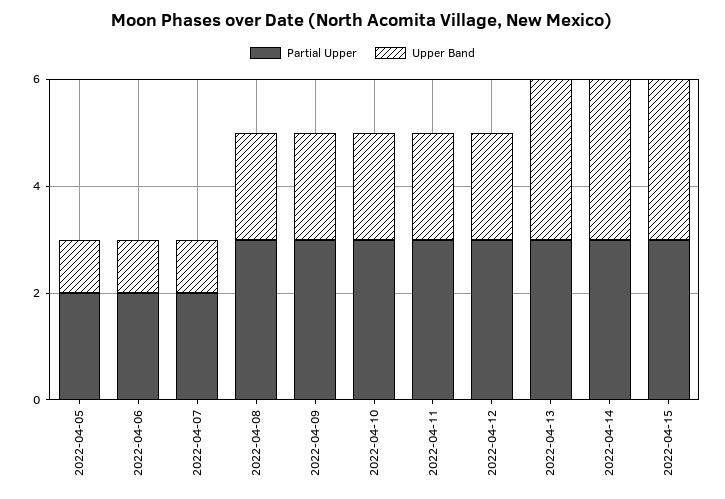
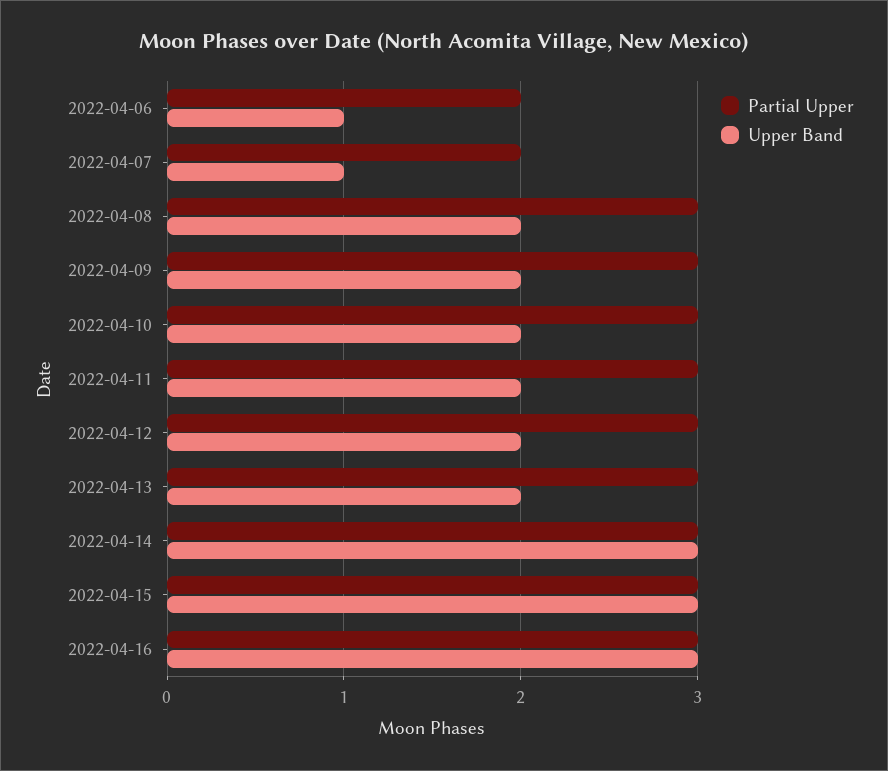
Partial Upper, 2022-04-05: 2 -> none
Upper Band, 2022-04-05: 1 -> none
Upper Band, 2022-04-13: 3 -> 2
Partial Upper, 2022-04-16: none -> 3
Upper Band, 2022-04-16: none -> 3

